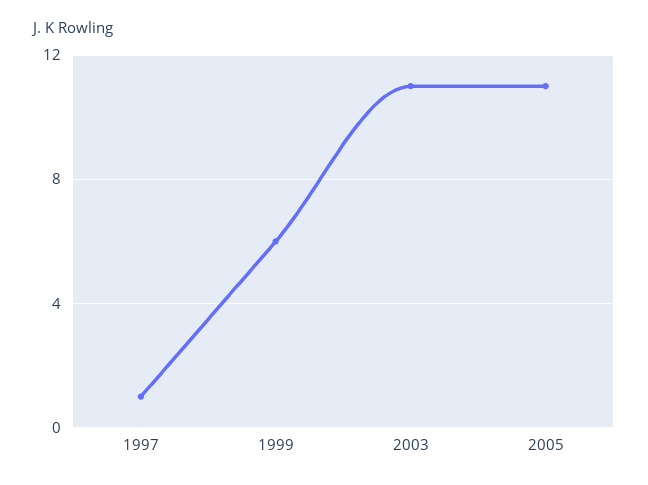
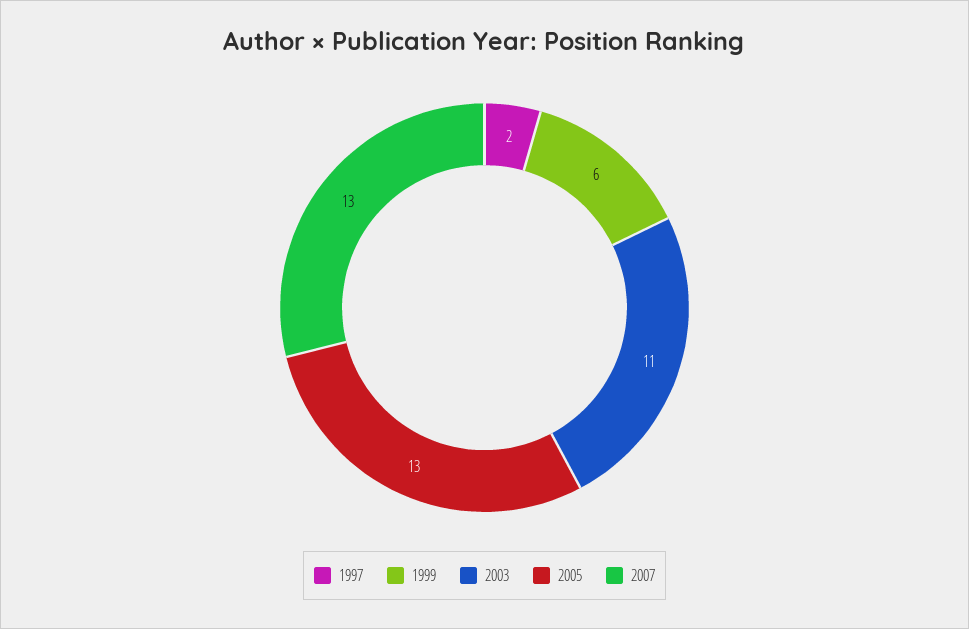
1997: 1 -> 2
2005: 11 -> 13
2007: none -> 13

